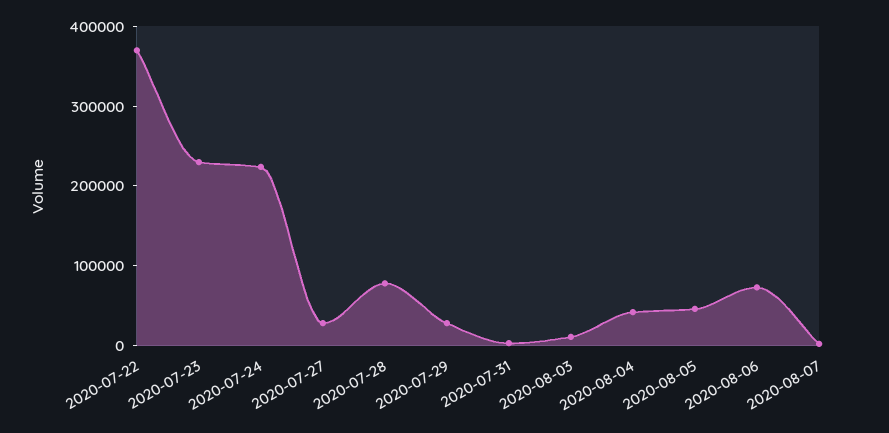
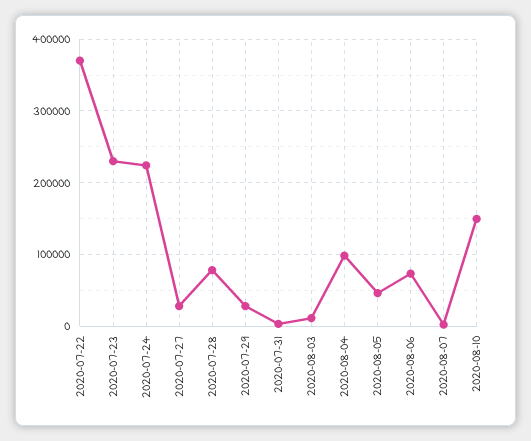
2020-08-04: 40000 -> 100000
2020-08-10: none -> 150000

